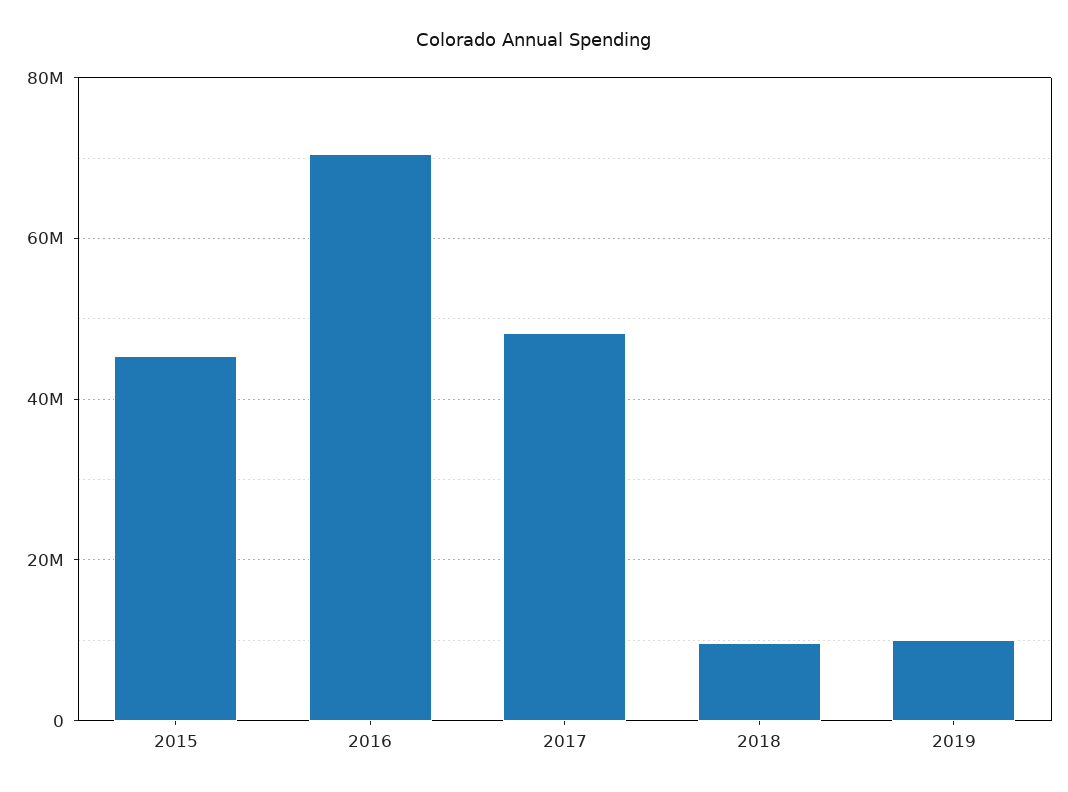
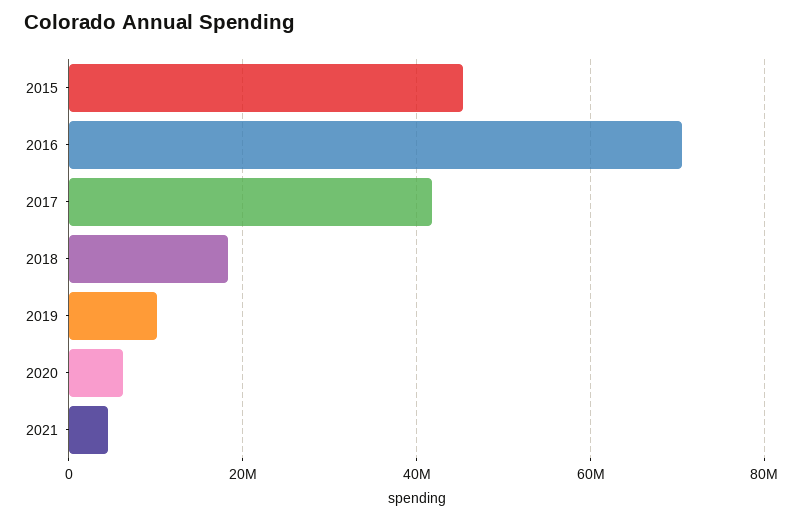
2017: 48000000 -> 42000000
2018: 10000000 -> 18000000
2020: none -> 6000000
2021: none -> 4000000

